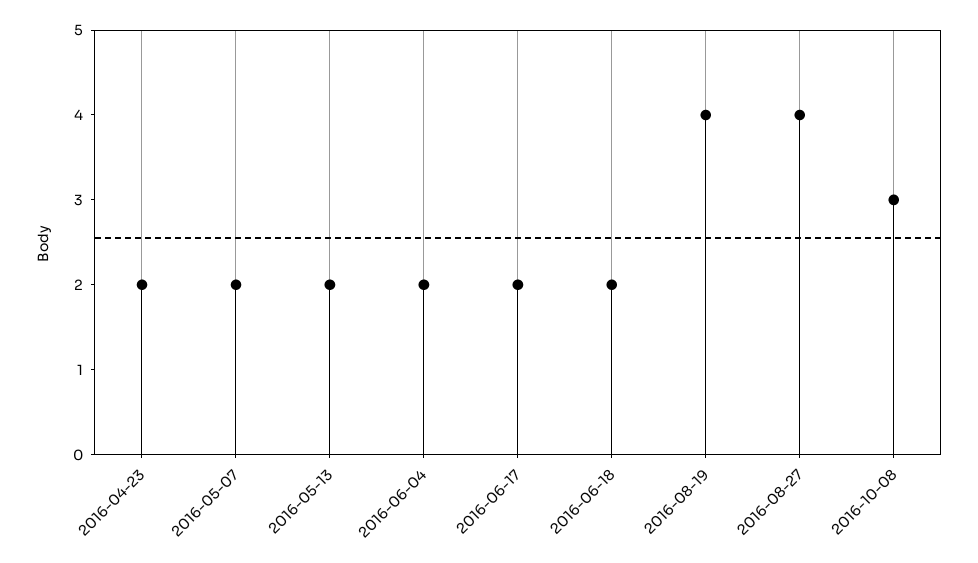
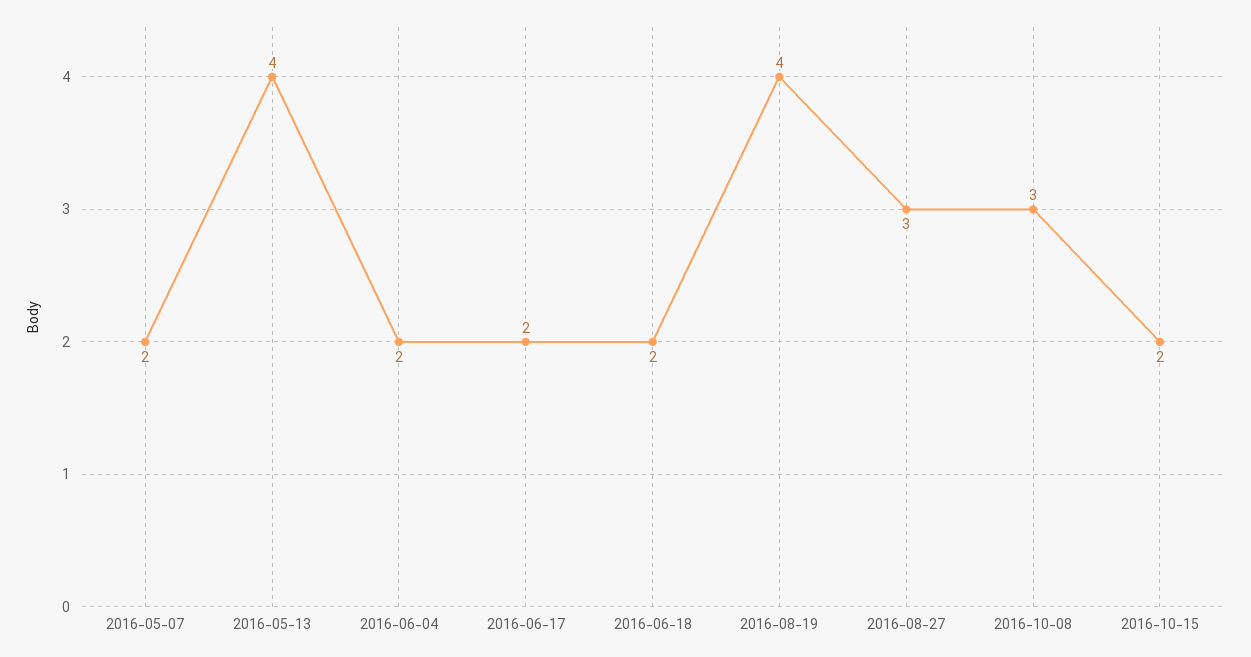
2016-04-23: 2 -> none
2016-05-13: 2 -> 4
2016-08-27: 4 -> 3
2016-10-15: none -> 2

